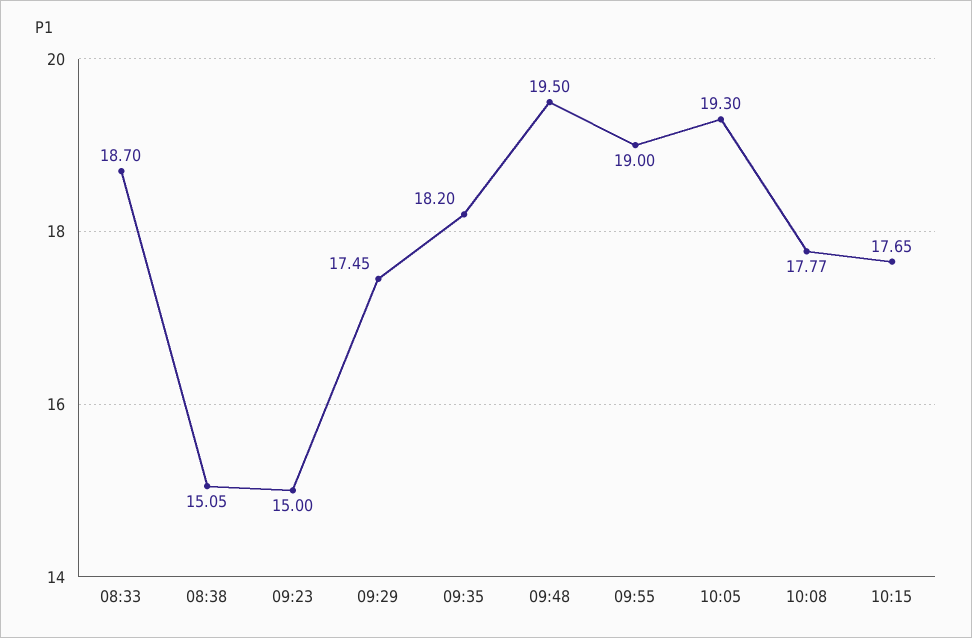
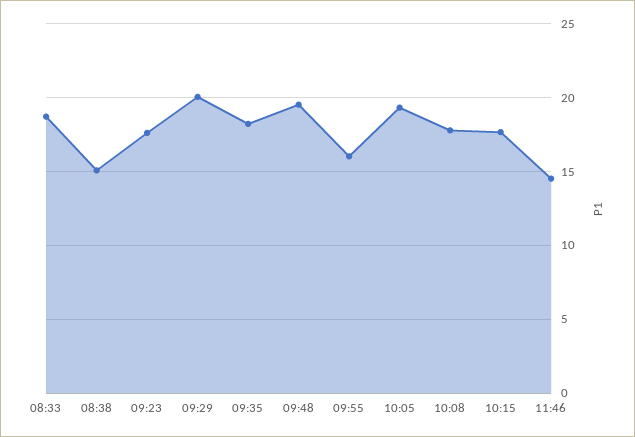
09:23: 15 -> 17.5
09:29: 17.45 -> 20
09:55: 19 -> 16
11:46: none -> 14.5

